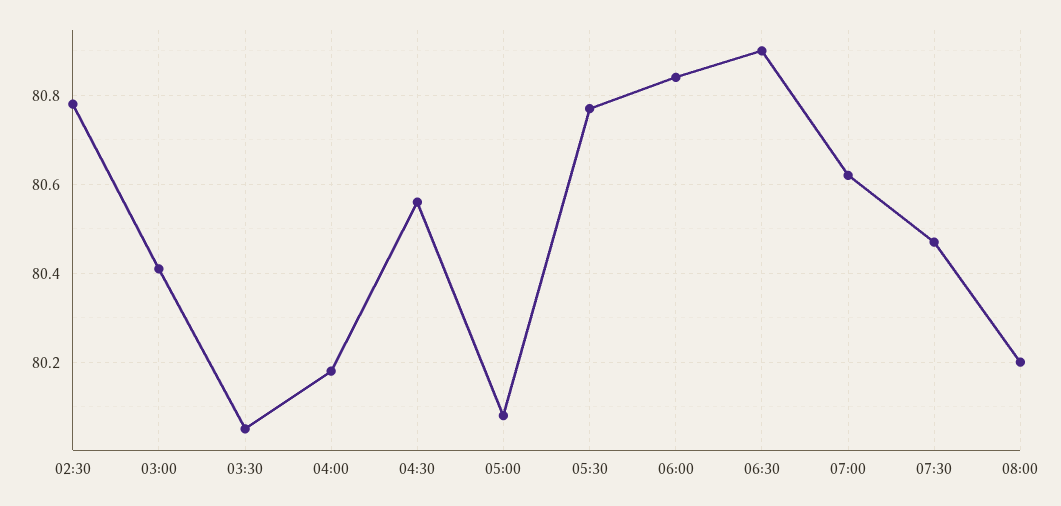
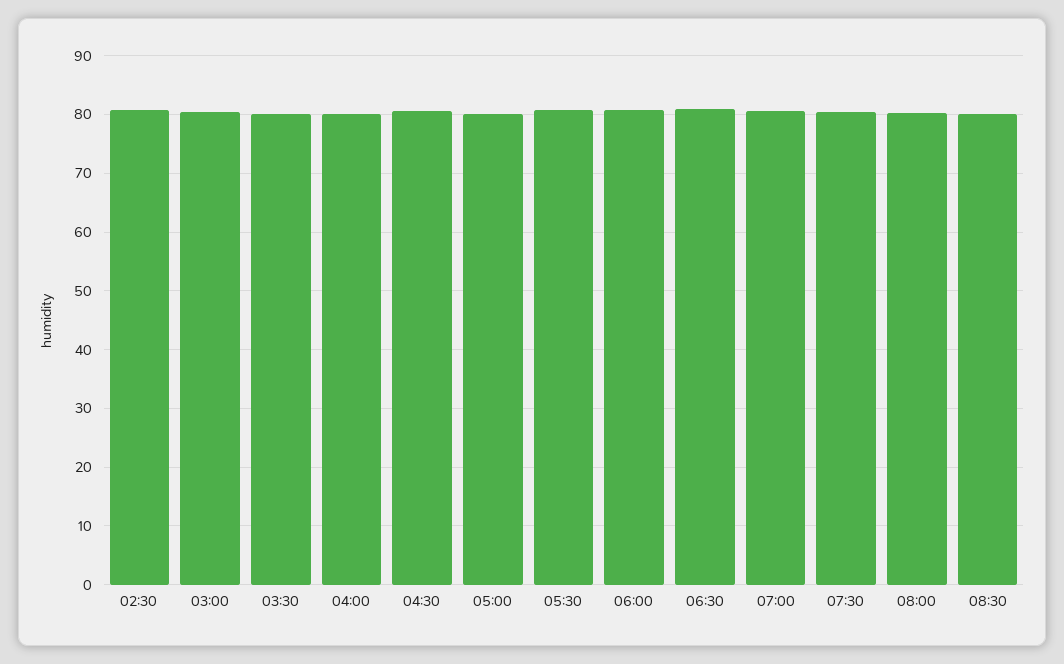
08:30: none -> 80

